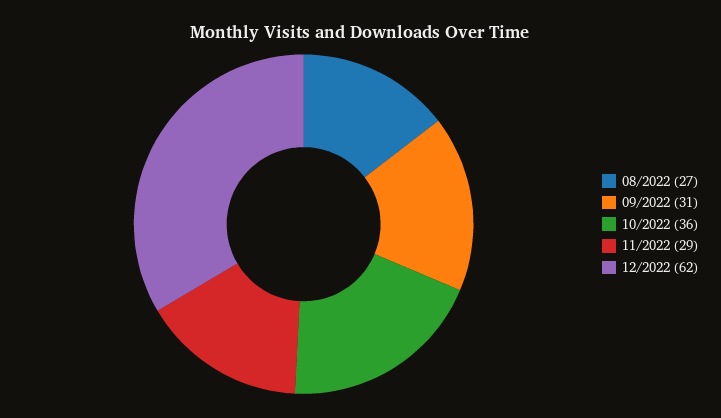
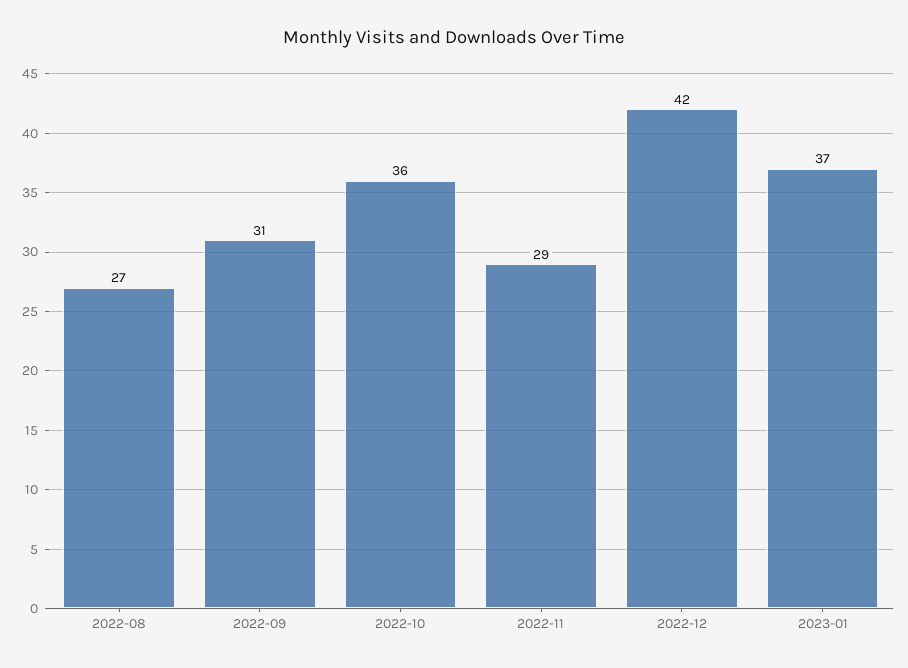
12/2022: 62 -> 42
2023-01: none -> 37

